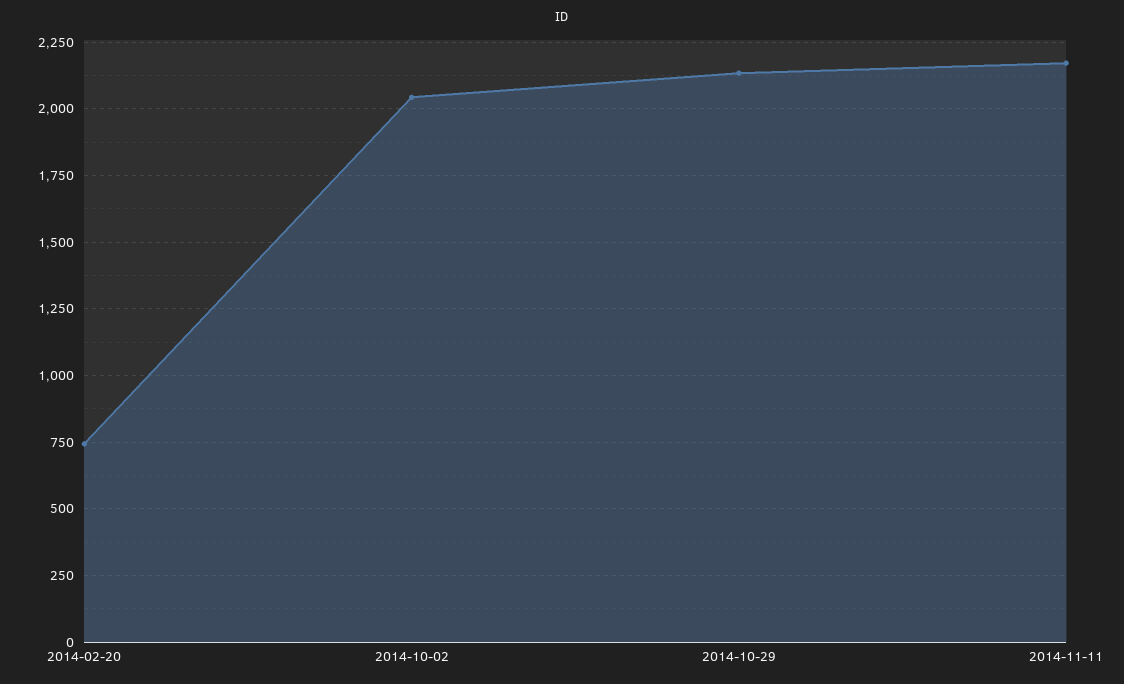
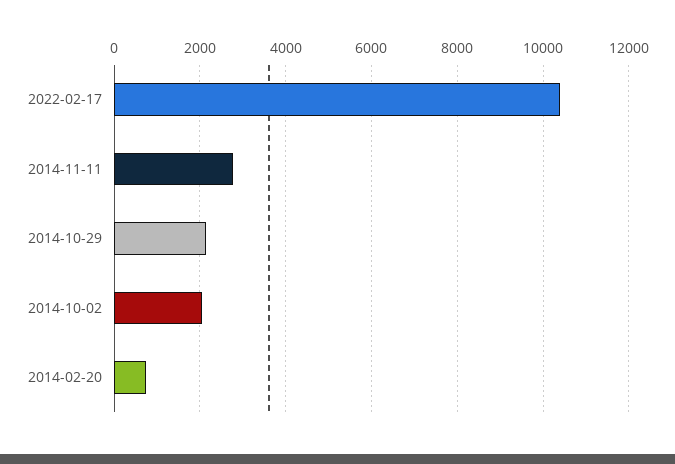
2014-11-11: 2175 -> 2800
2022-02-17: none -> 10400

